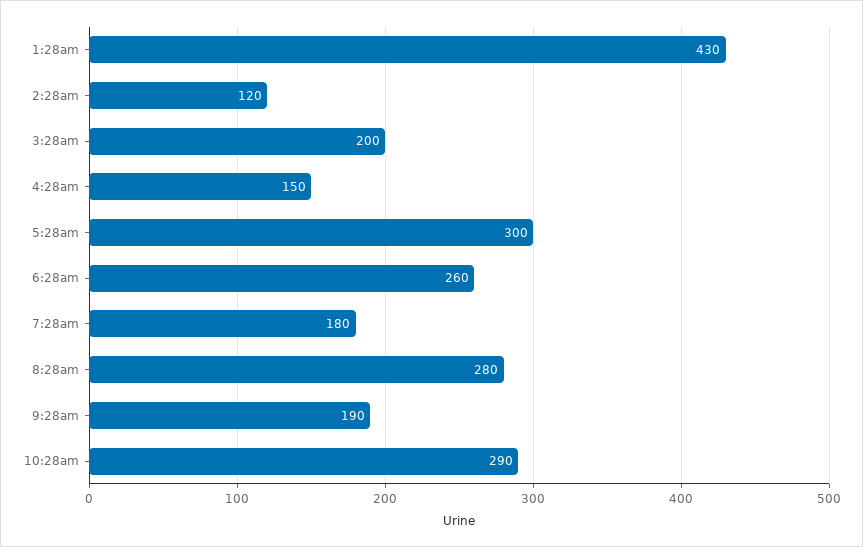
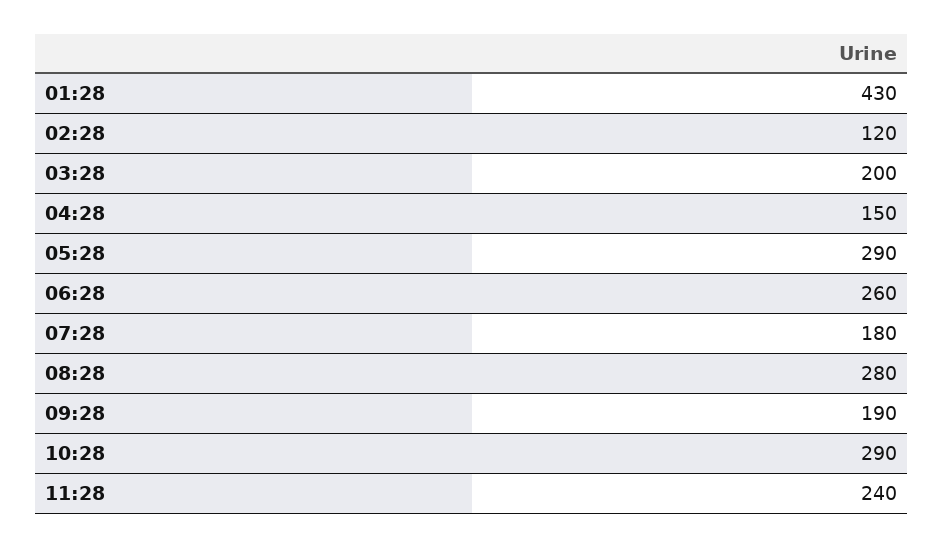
5:28am: 300 -> 290
11:28: none -> 240

